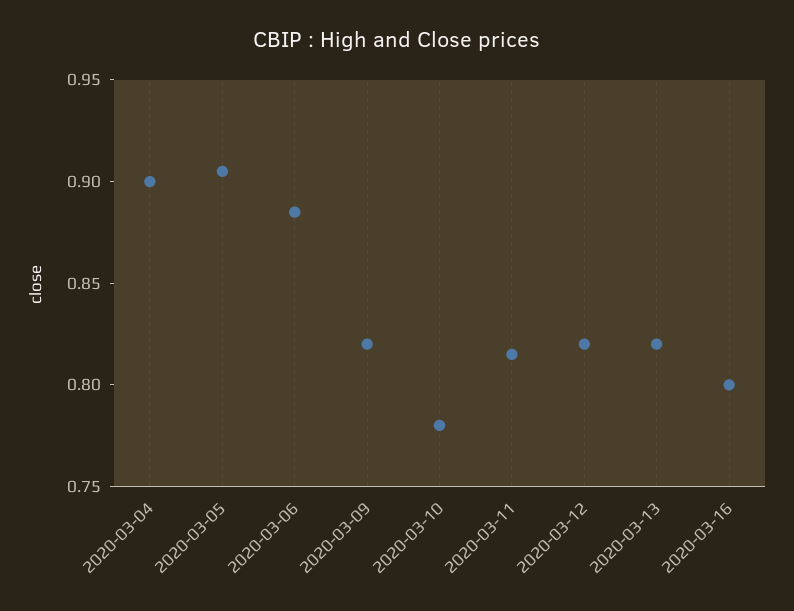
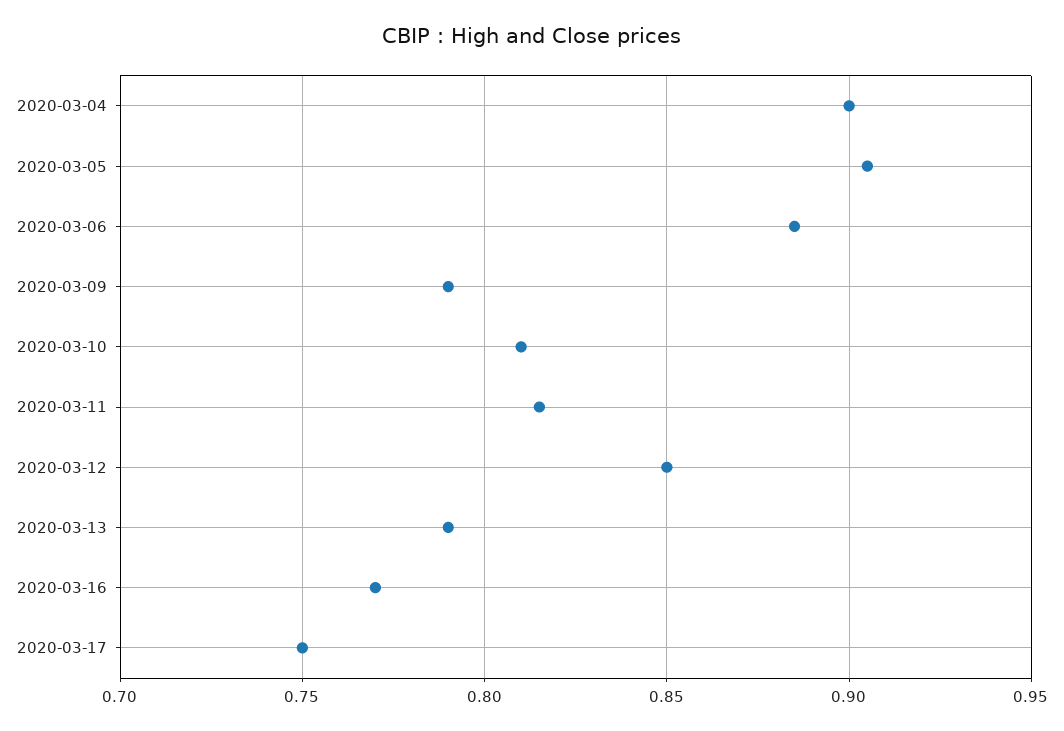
2020-03-09: 0.82 -> 0.79
2020-03-10: 0.78 -> 0.81
2020-03-12: 0.82 -> 0.85
2020-03-13: 0.82 -> 0.79
2020-03-16: 0.8 -> 0.77
2020-03-17: none -> 0.75

